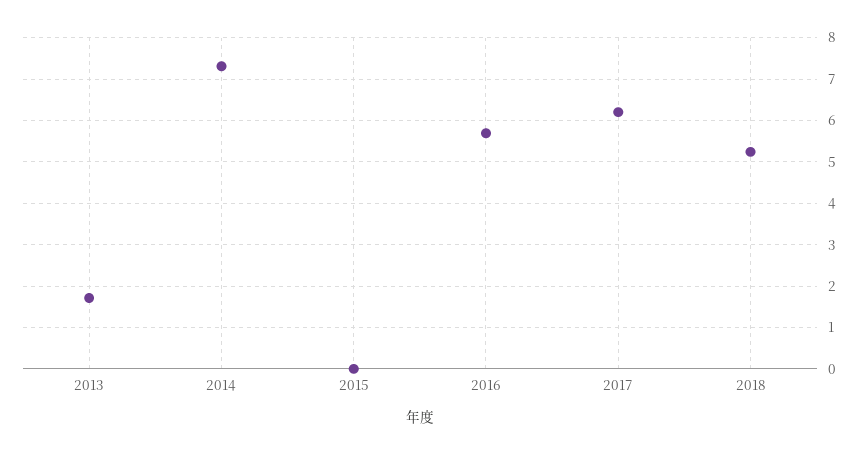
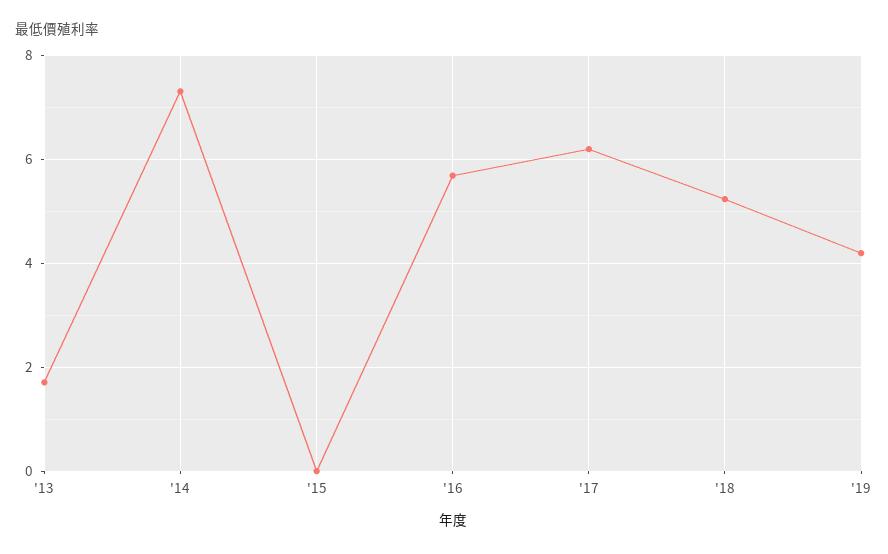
'19: none -> 4.2

